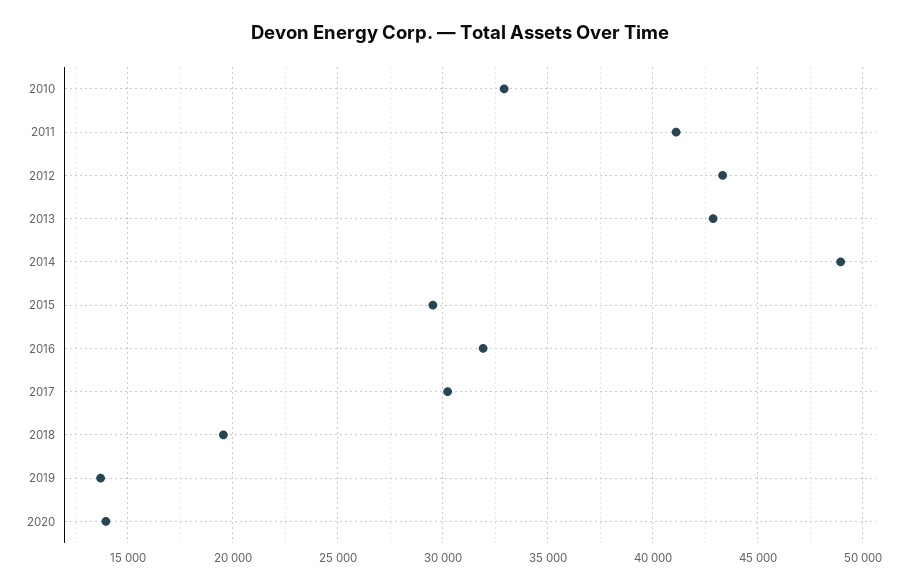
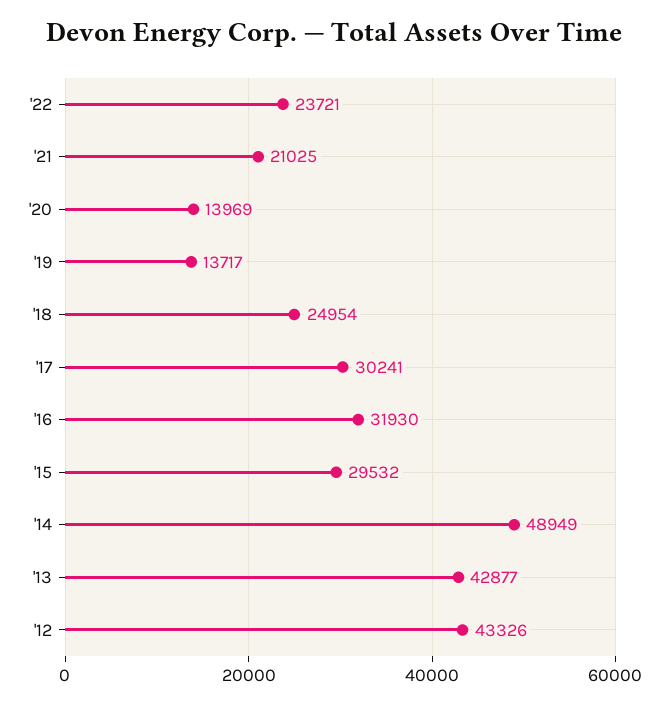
2010: 33000 -> none
2011: 41000 -> none
2018: 19500 -> 24954
'22: none -> 23721
'21: none -> 21025

